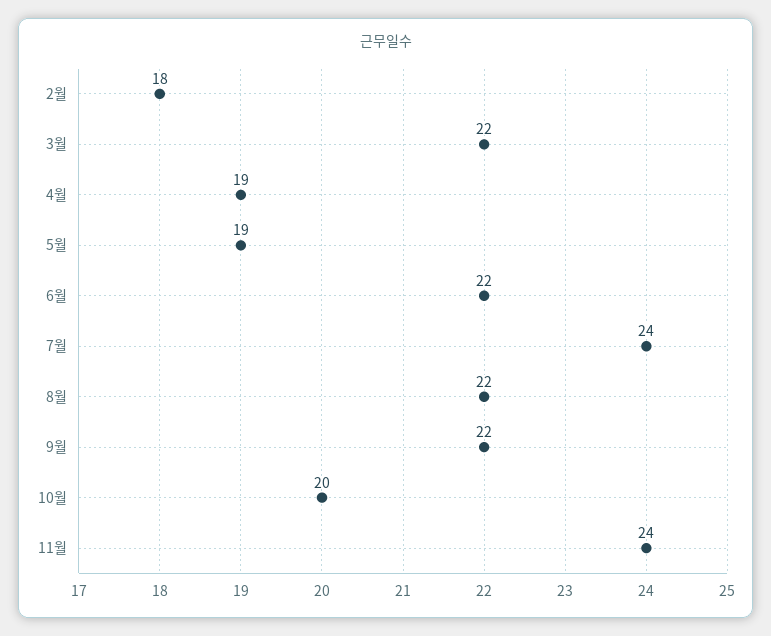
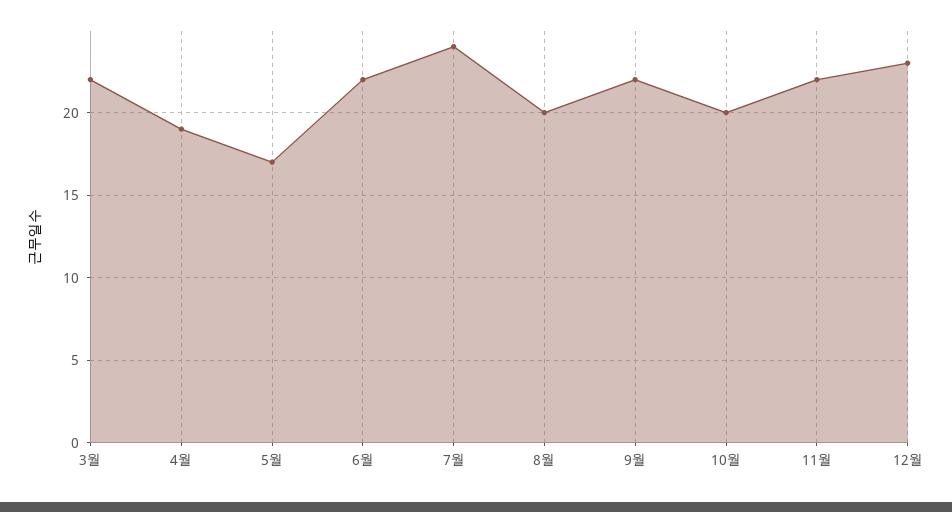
2월: 18 -> none
5월: 19 -> 17
8월: 22 -> 20
11월: 24 -> 22
12월: none -> 23

